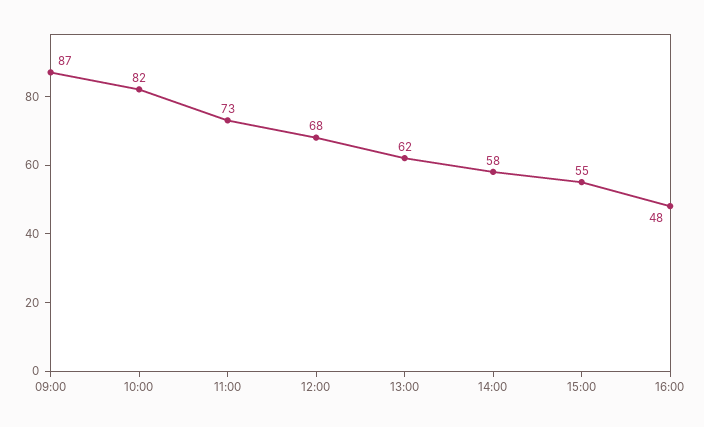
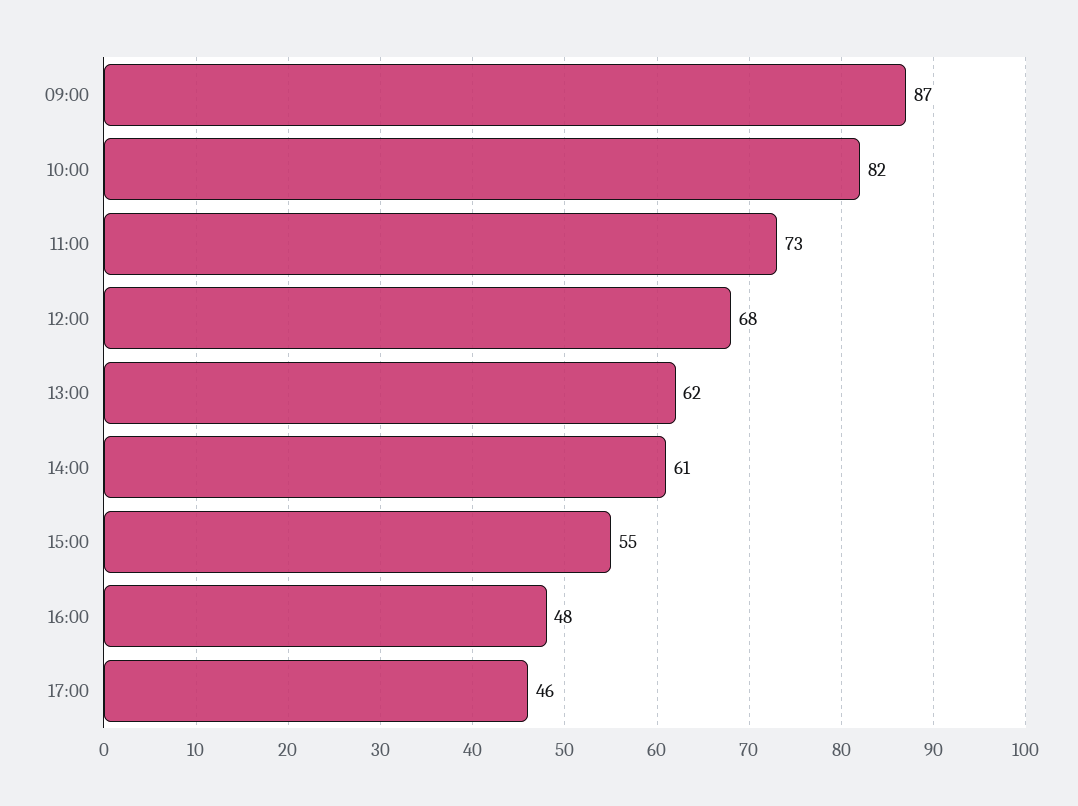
14:00: 58 -> 61
17:00: none -> 46

